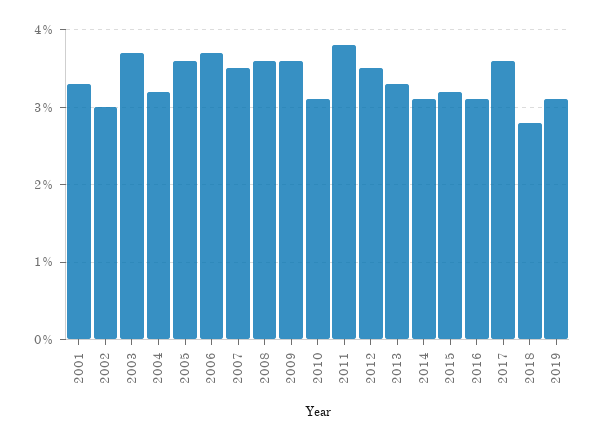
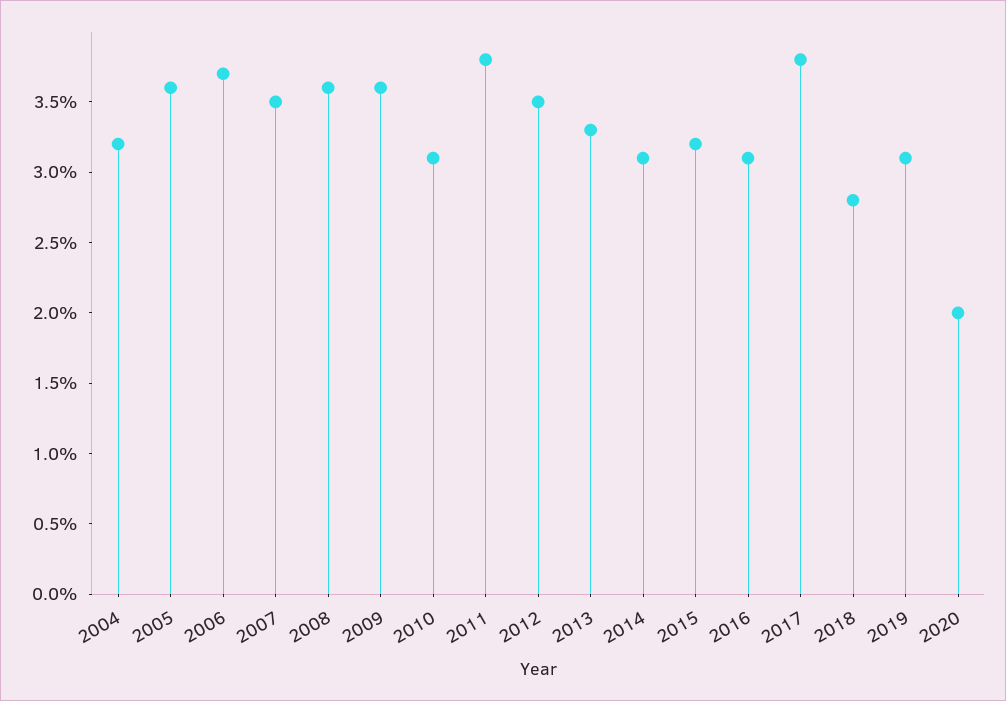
2001: 3.3 -> none
2002: 3 -> none
2003: 3.7 -> none
2017: 3.6 -> 3.8
2020: none -> 2

